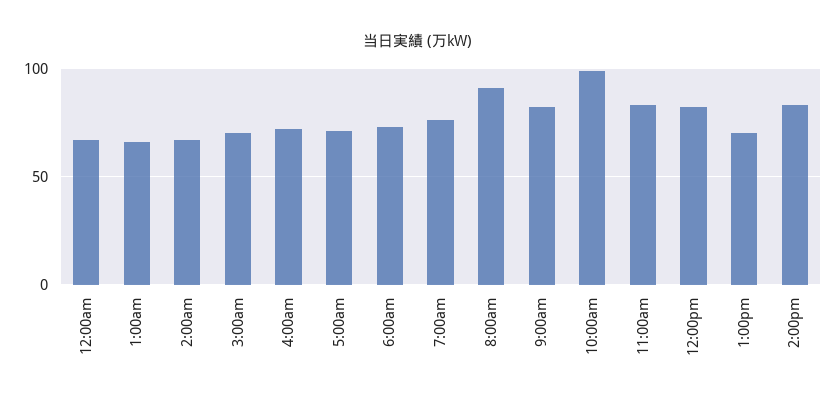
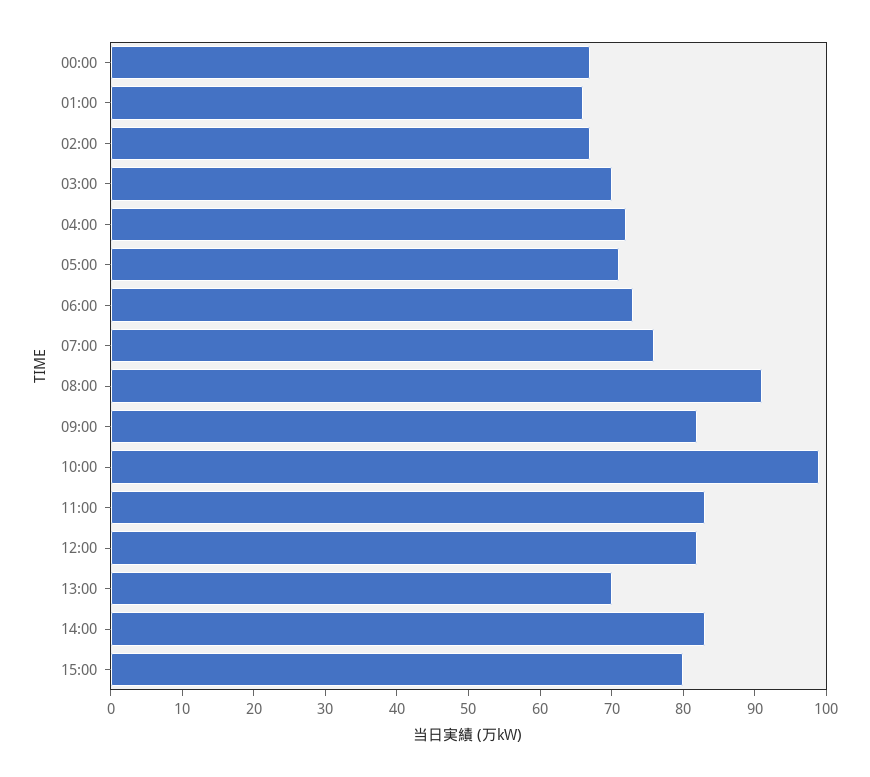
15:00: none -> 80

